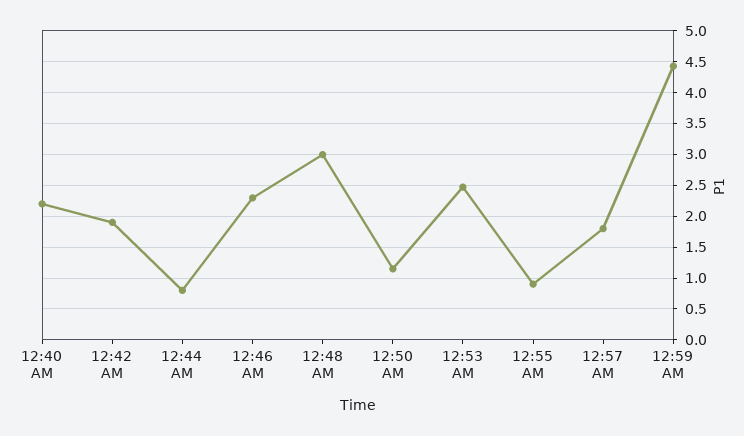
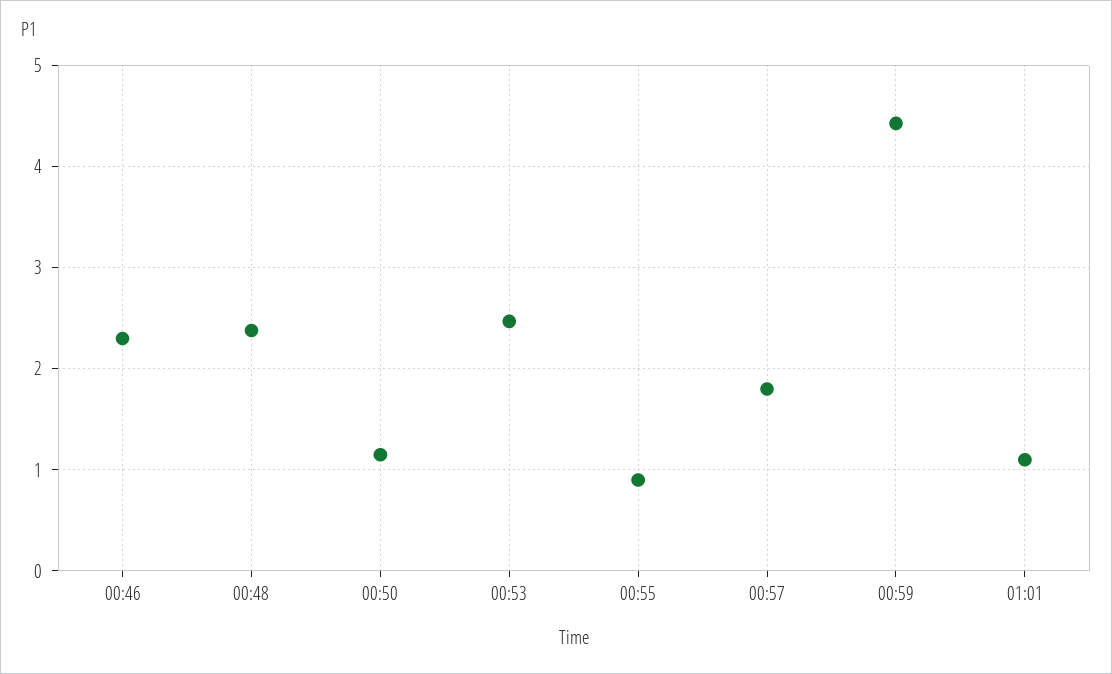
12:40 AM: 2.2 -> none
12:42 AM: 1.9 -> none
12:44 AM: 0.8 -> none
12:48 AM: 3 -> 2.4
01:01: none -> 1.1

